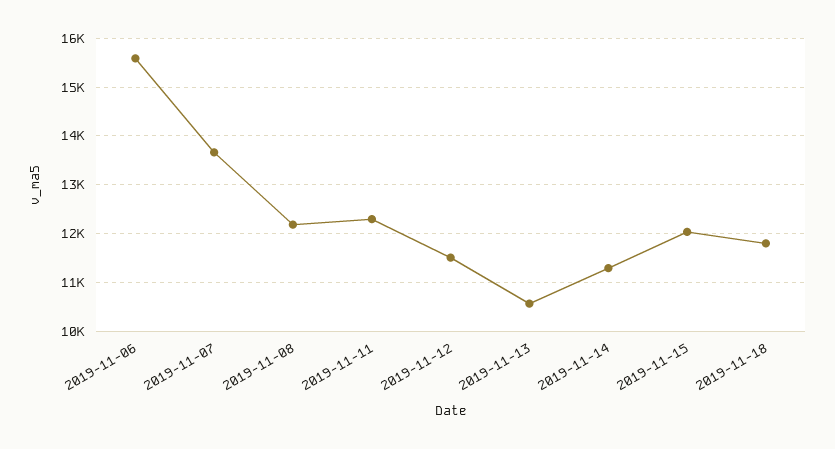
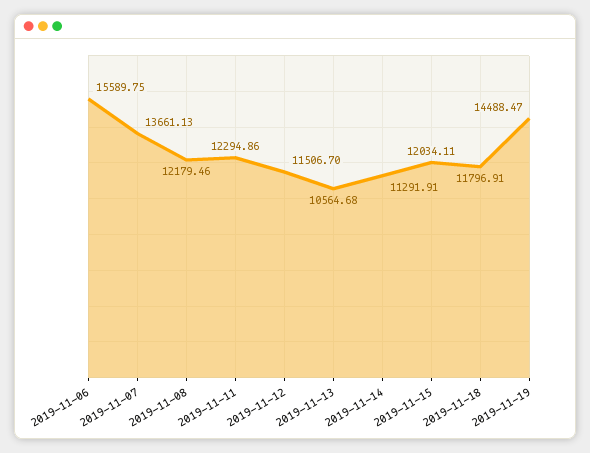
2019-11-19: none -> 14488.47

